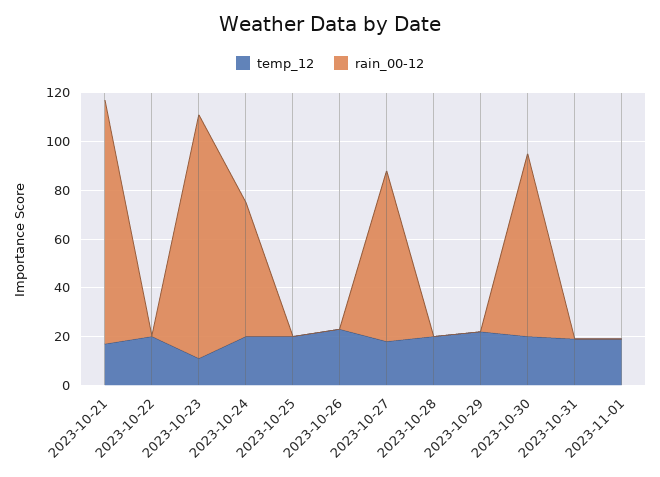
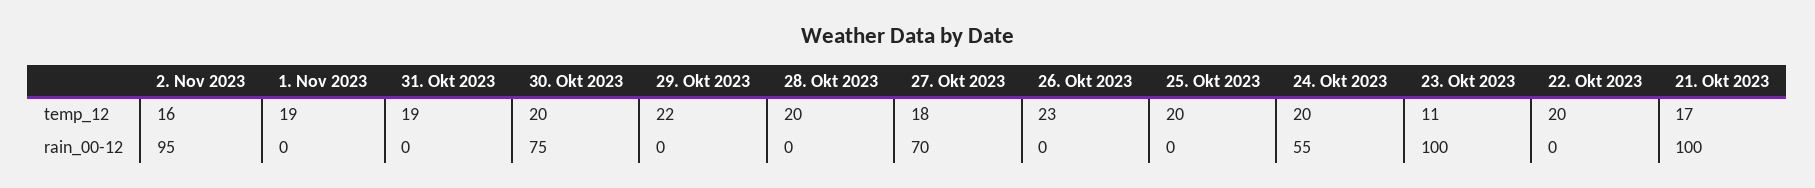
temp_12, 2. Nov 2023: none -> 16
rain_00-12, 2. Nov 2023: none -> 95

